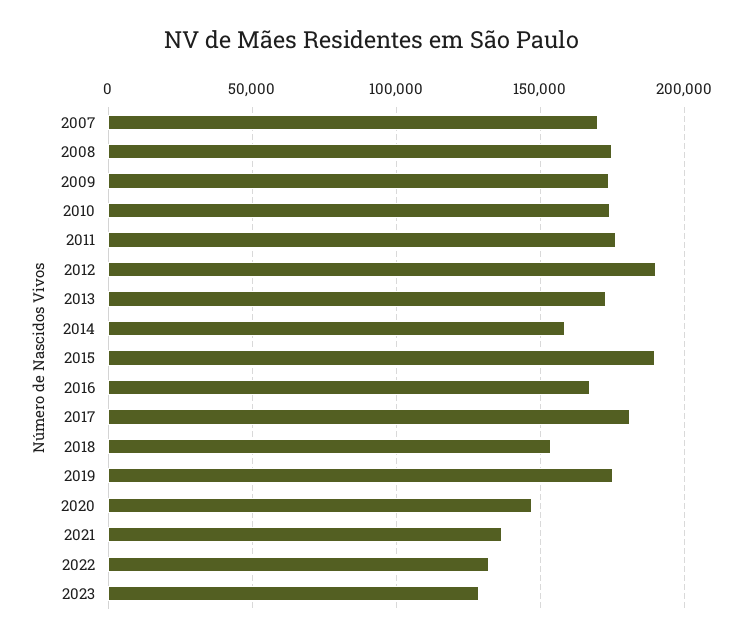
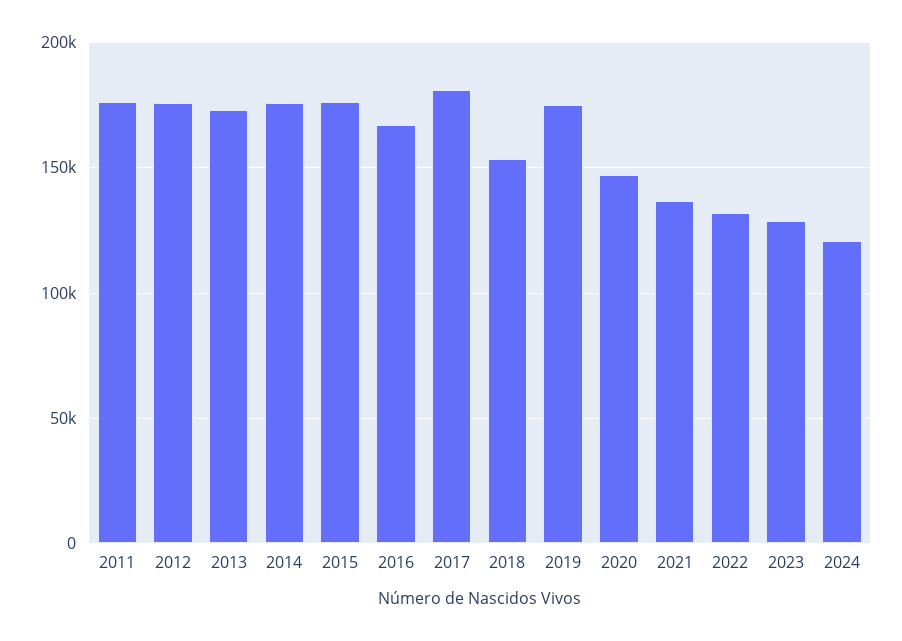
2007: 170000 -> none
2008: 175000 -> none
2009: 175000 -> none
2010: 175000 -> none
2012: 190000 -> 175000
2014: 160000 -> 175000
2015: 190000 -> 175000
2024: none -> 120000

